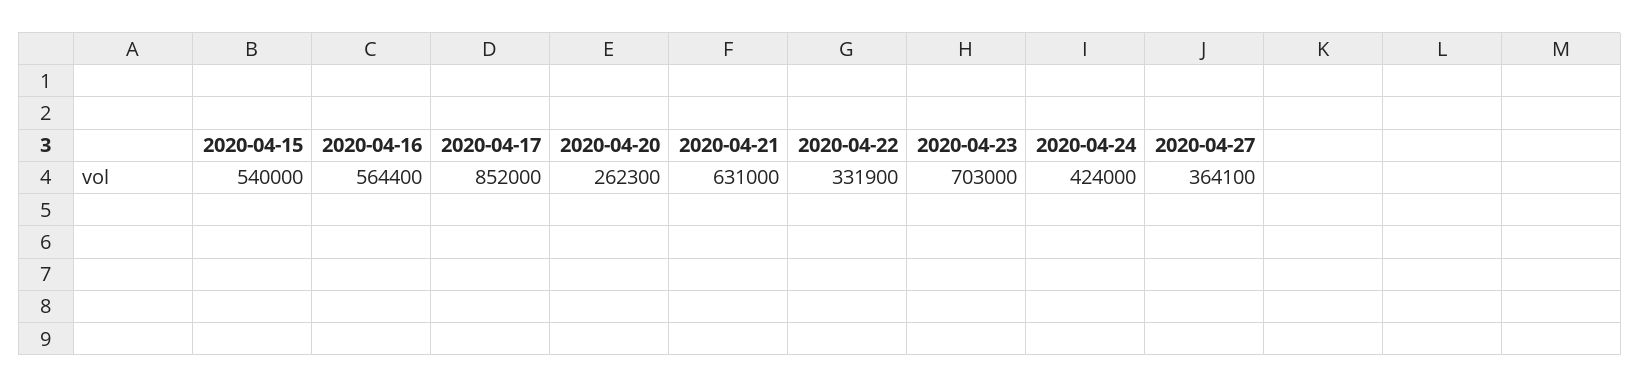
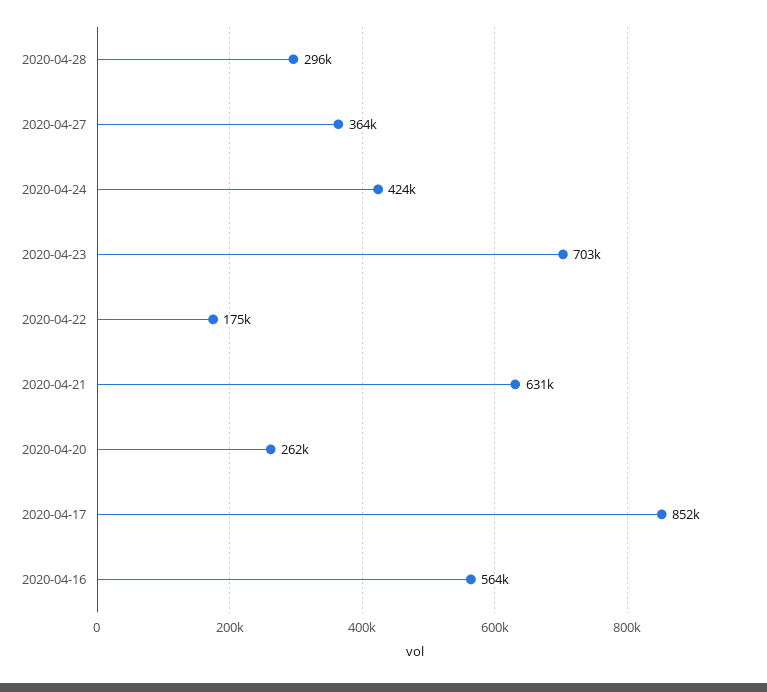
2020-04-15: 540000 -> none
2020-04-22: 331900 -> 175000
2020-04-28: none -> 296000

